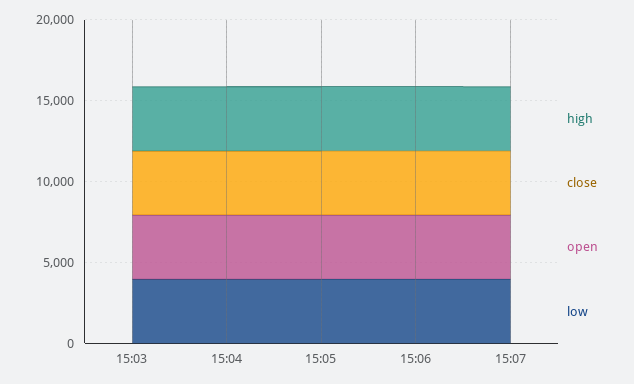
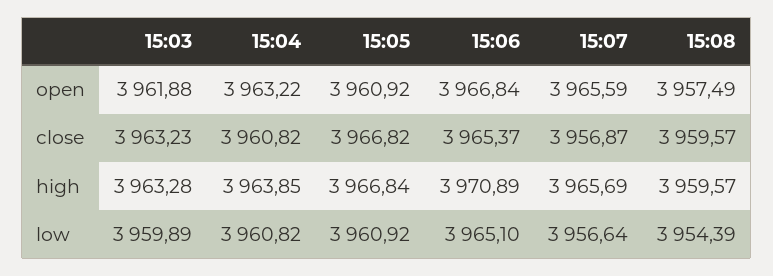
open, 15:08: none -> 3957.49
close, 15:08: none -> 3959.57
high, 15:08: none -> 3959.57
low, 15:08: none -> 3954.39

